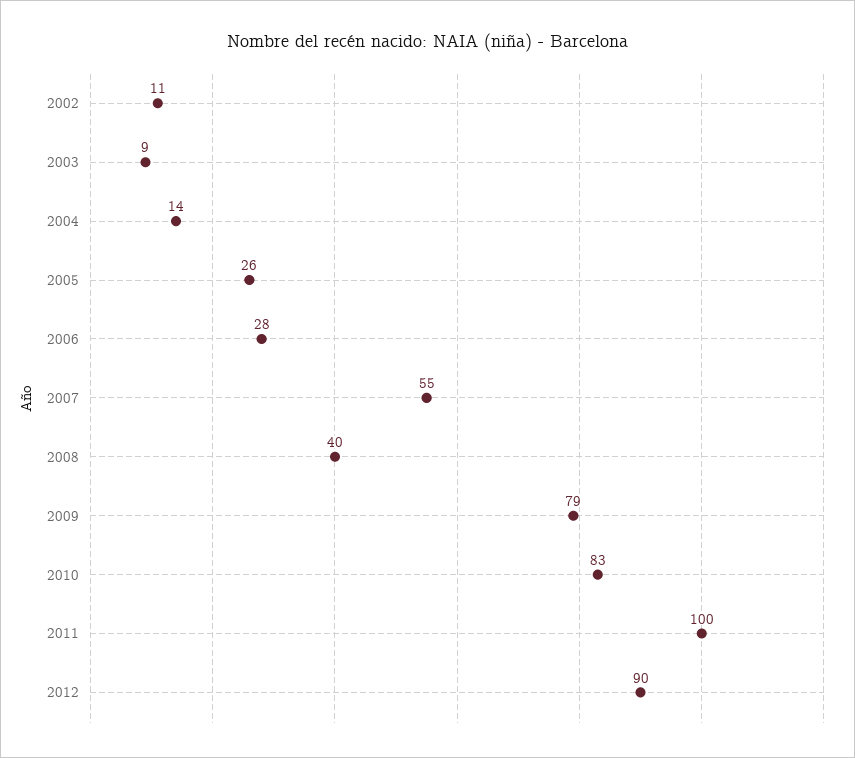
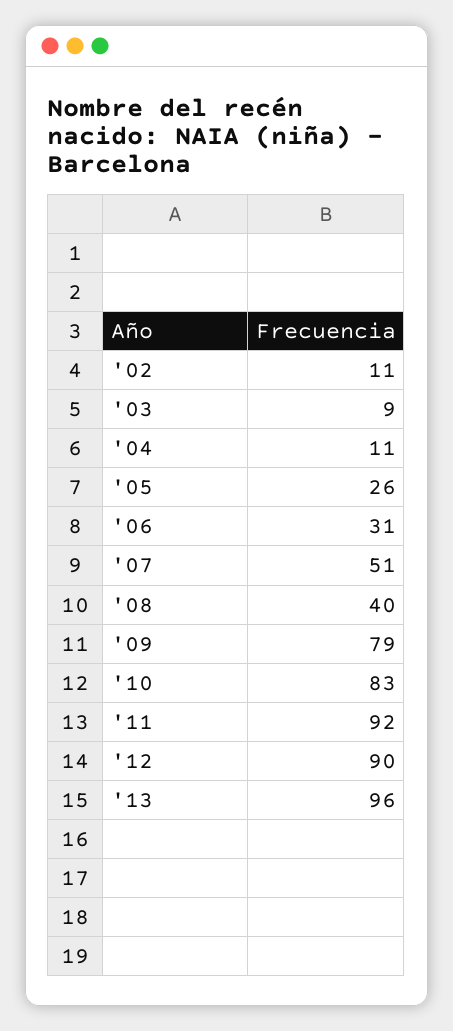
2004: 14 -> 11
2006: 28 -> 31
2007: 55 -> 51
2011: 100 -> 92
'13: none -> 96

